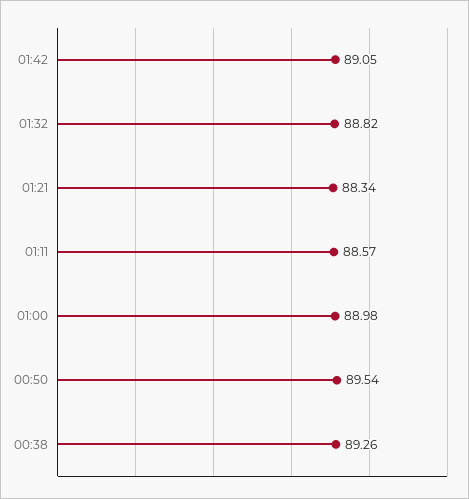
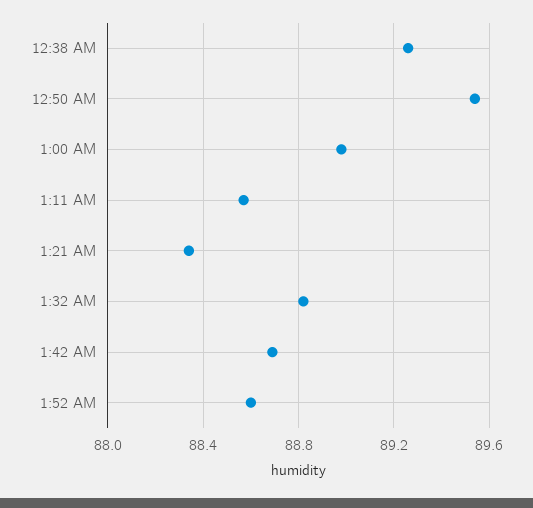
01:42: 89.05 -> 88.7
1:52 AM: none -> 88.6

